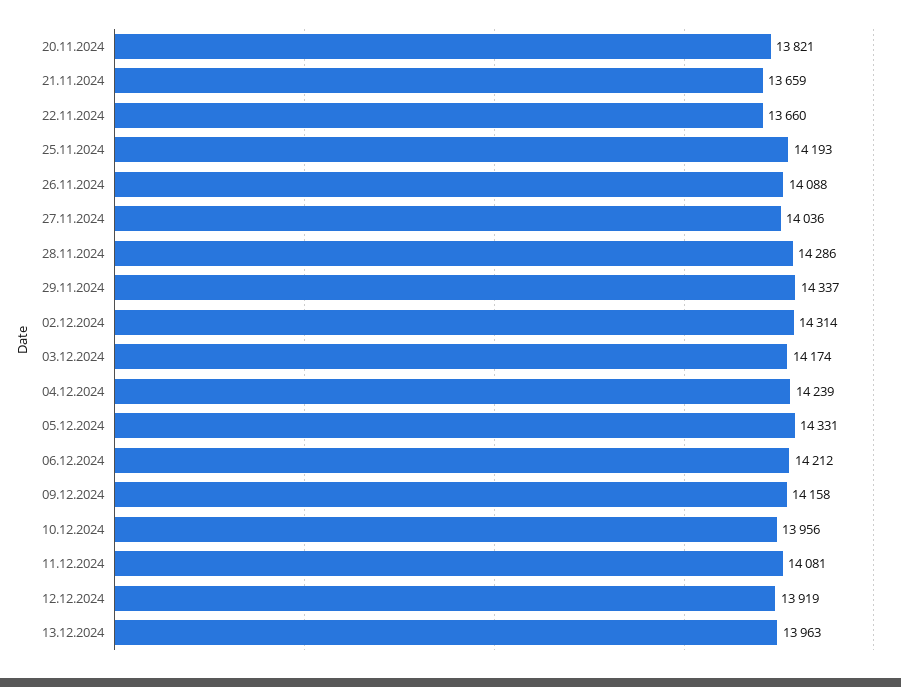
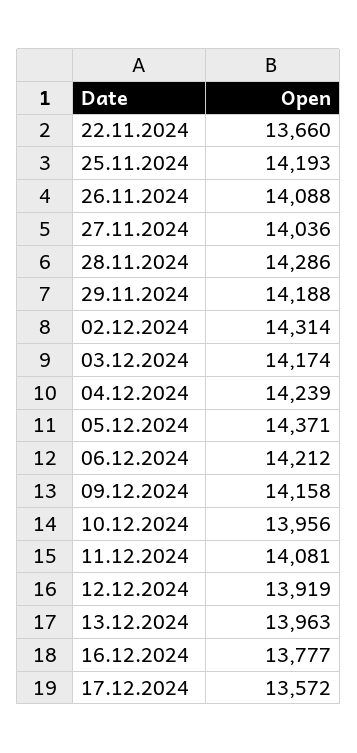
20.11.2024: 13821 -> none
21.11.2024: 13659 -> none
29.11.2024: 14337 -> 14188
05.12.2024: 14331 -> 14371
16.12.2024: none -> 13777
17.12.2024: none -> 13572

